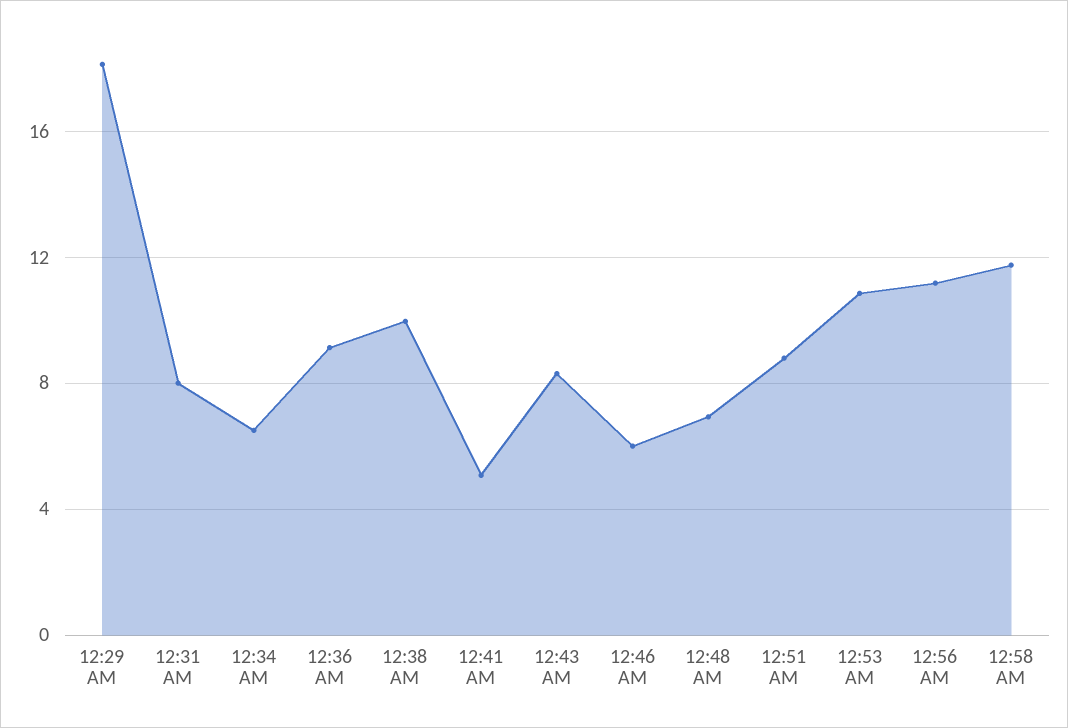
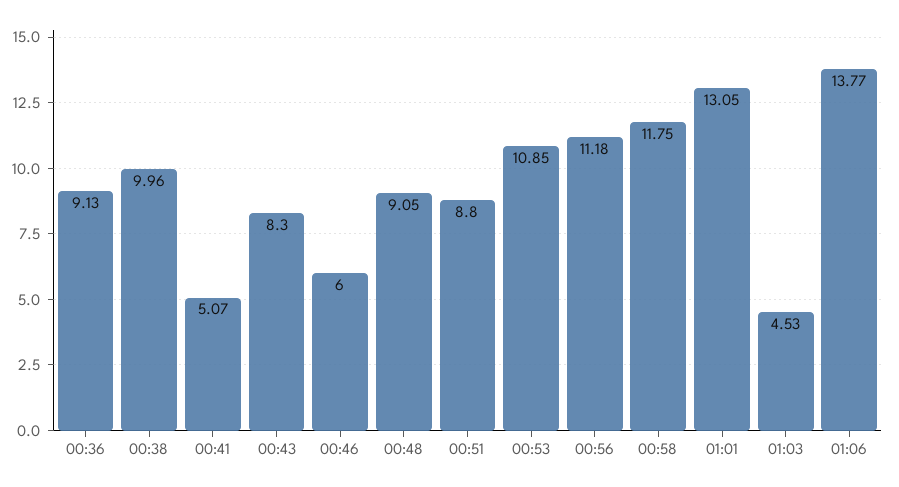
12:29 AM: 18 -> none
12:31 AM: 8 -> none
12:34 AM: 6.5 -> none
12:48 AM: 7 -> 9.05
01:01: none -> 13.05
01:03: none -> 4.53
01:06: none -> 13.77

